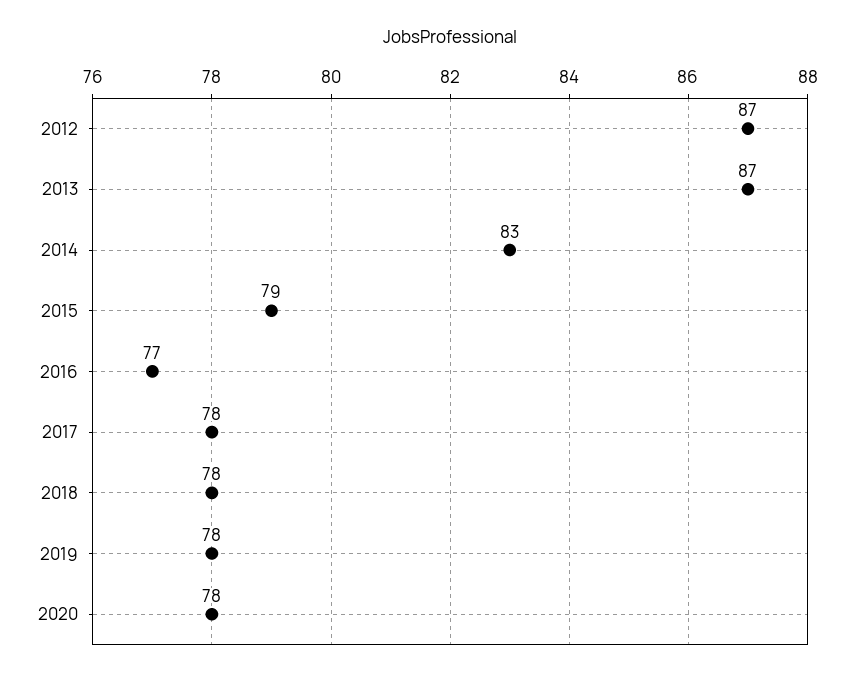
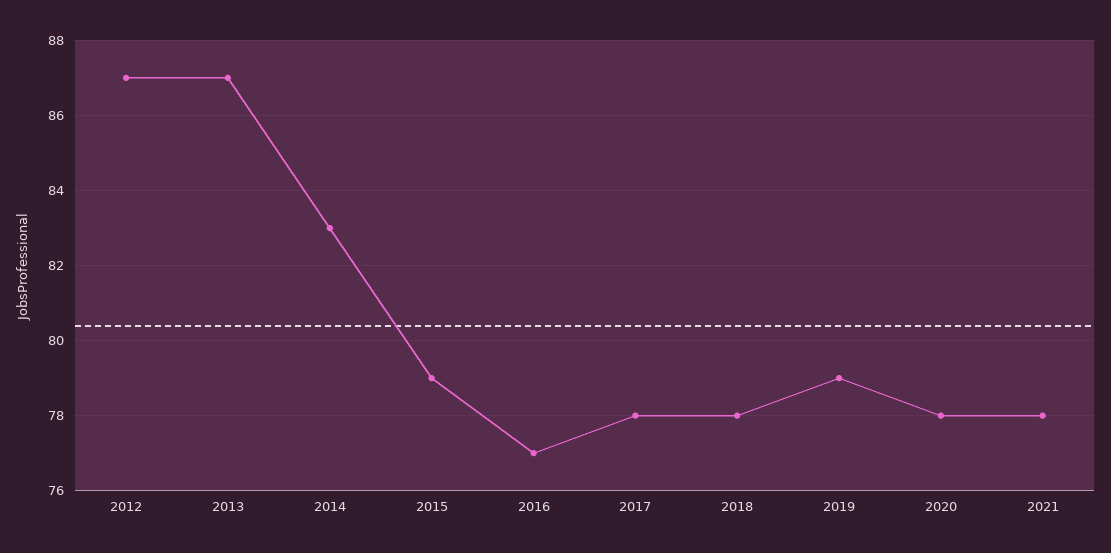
2019: 78 -> 79
2021: none -> 78

